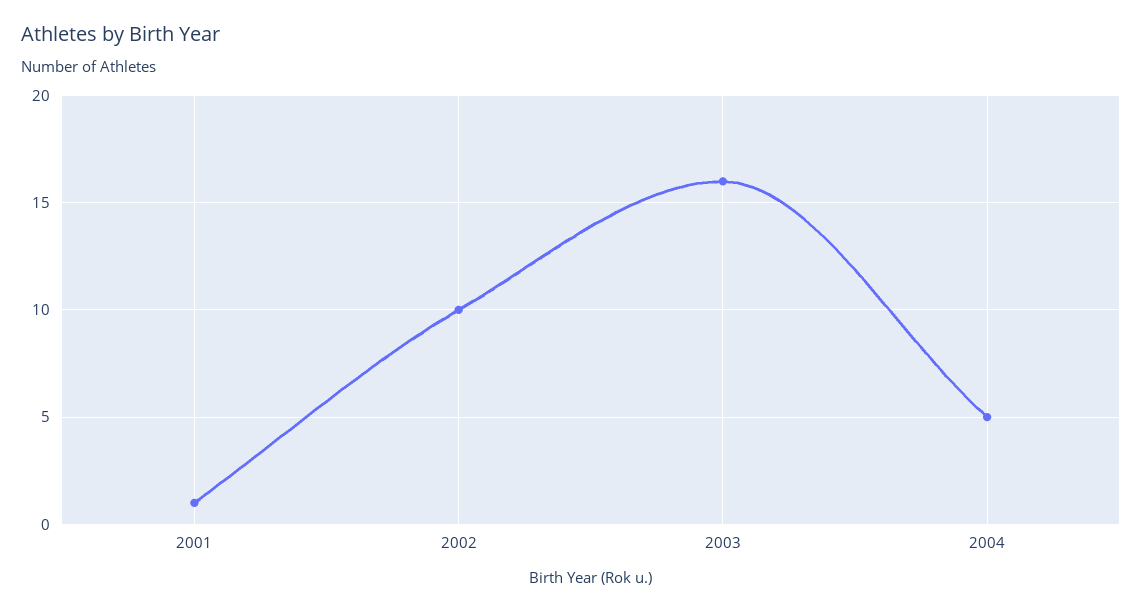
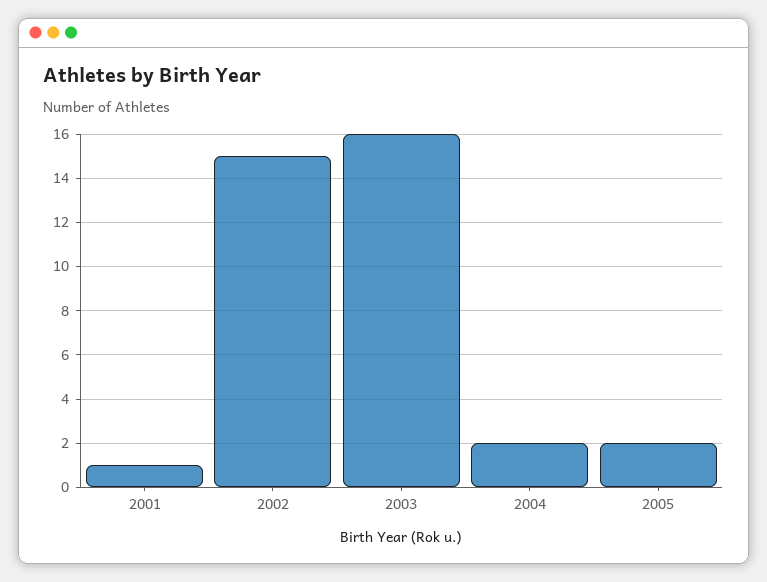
2002: 10 -> 15
2004: 5 -> 2
2005: none -> 2

